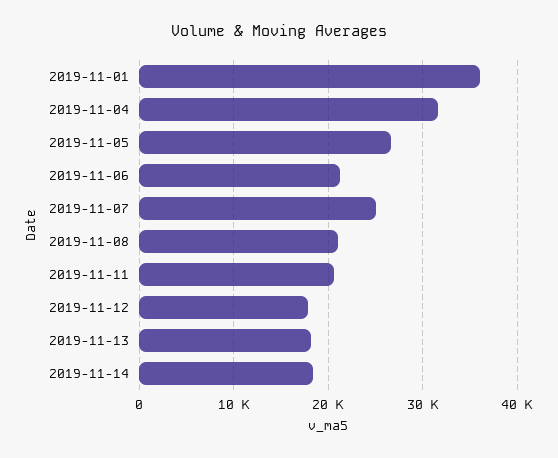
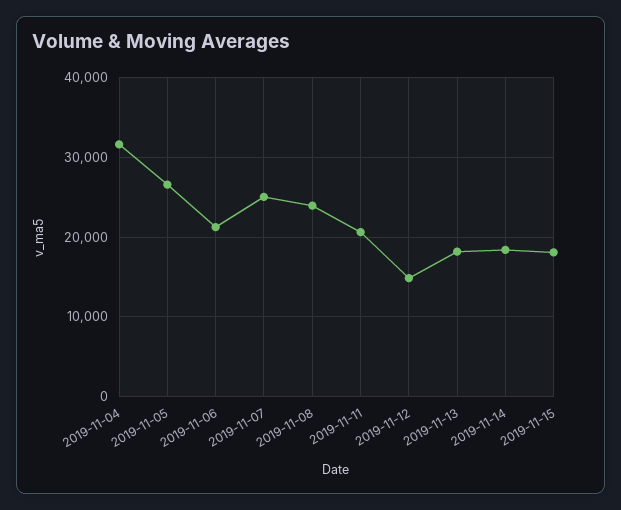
2019-11-01: 36000 -> none
2019-11-08: 21000 -> 24000
2019-11-12: 18000 -> 15000
2019-11-15: none -> 18000

